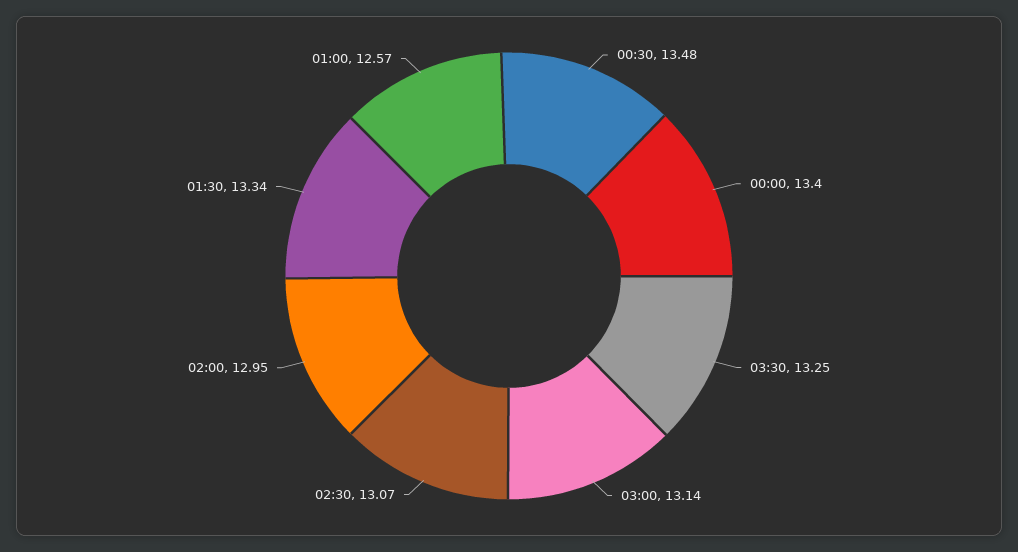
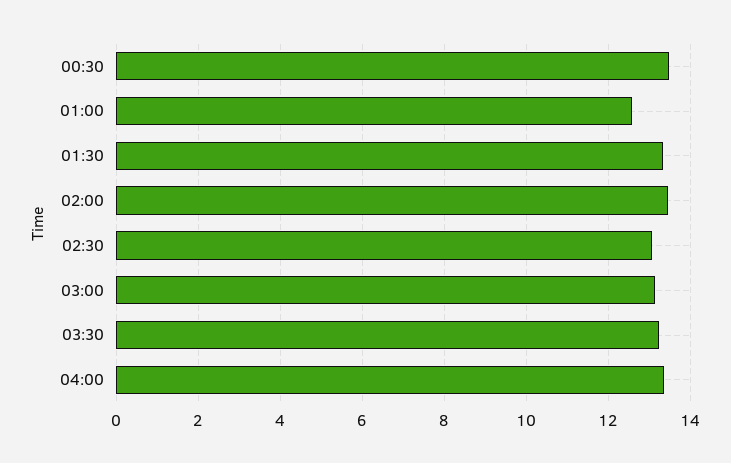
00:00: 13.4 -> none
02:00: 12.95 -> 13.4
04:00: none -> 13.4

